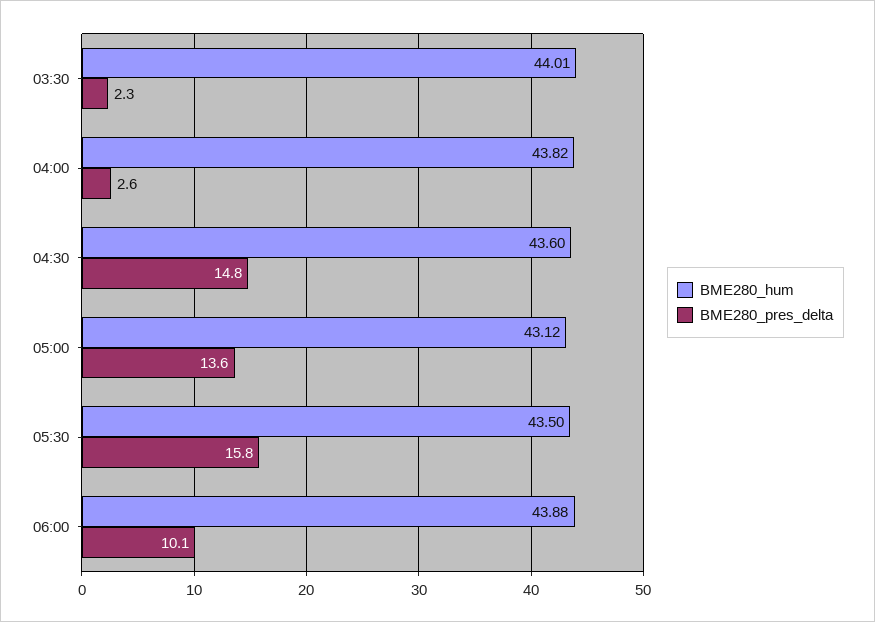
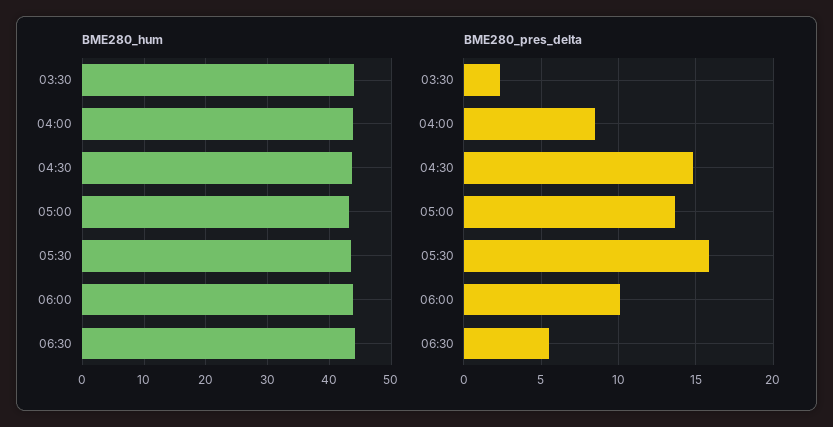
BME280_pres_delta, 04:00: 2.6 -> 8.5
BME280_hum, 06:30: none -> 44
BME280_pres_delta, 06:30: none -> 5.5

